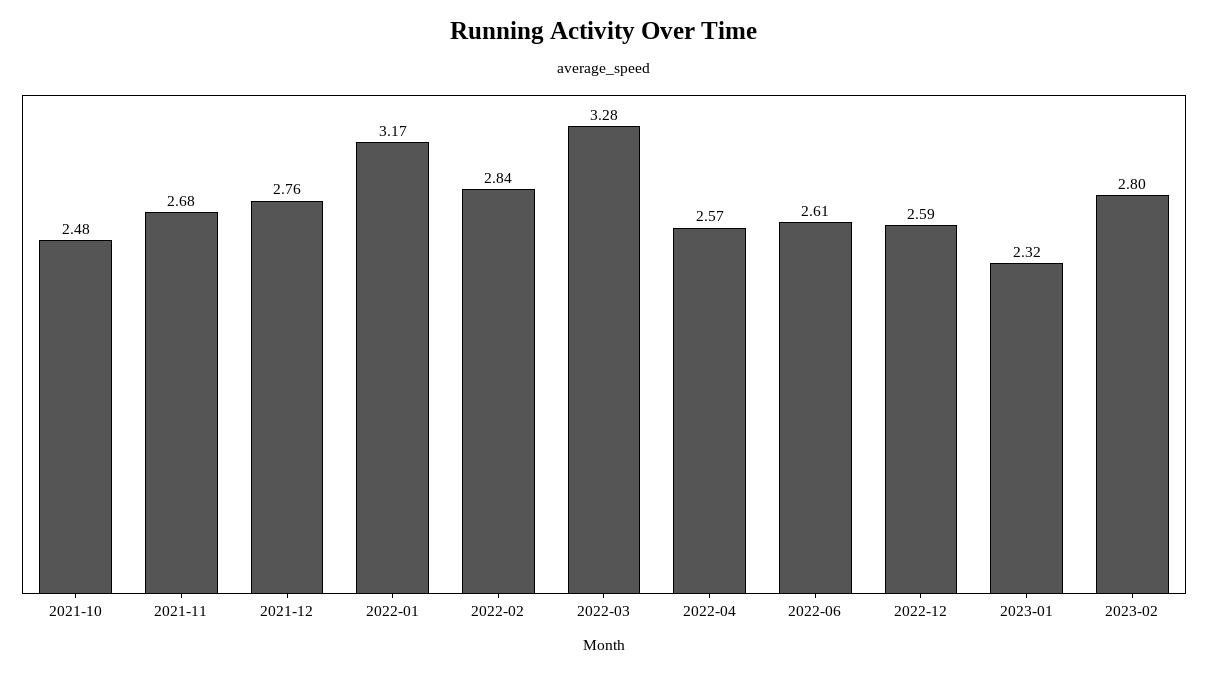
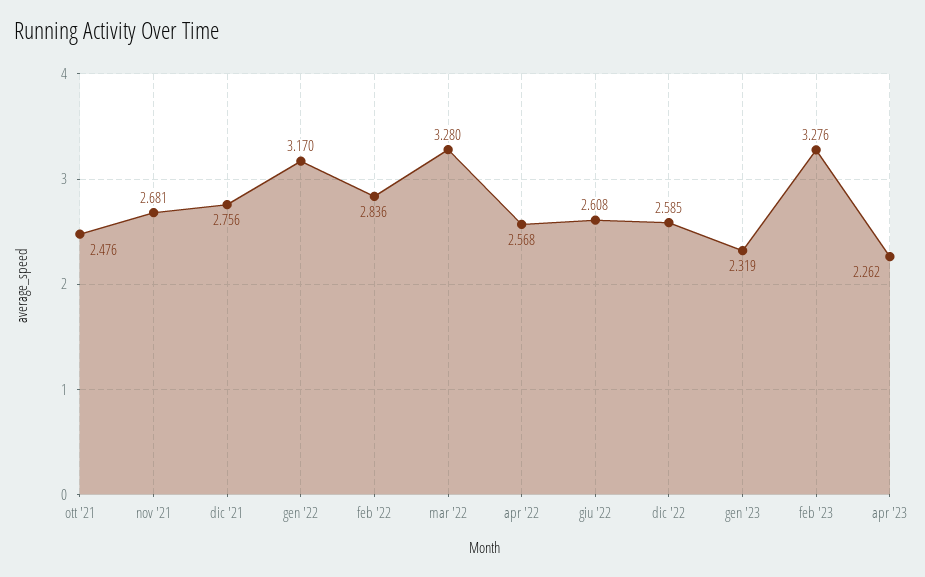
2023-02: 2.8 -> 3.276
apr '23: none -> 2.262

